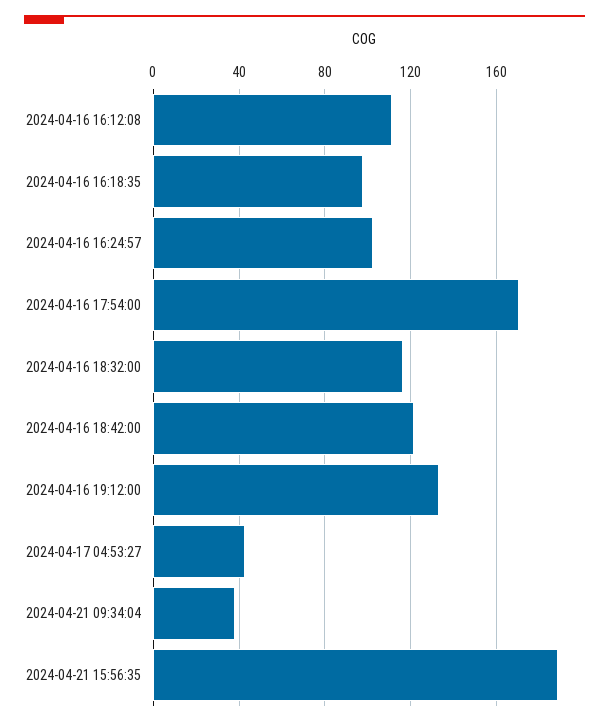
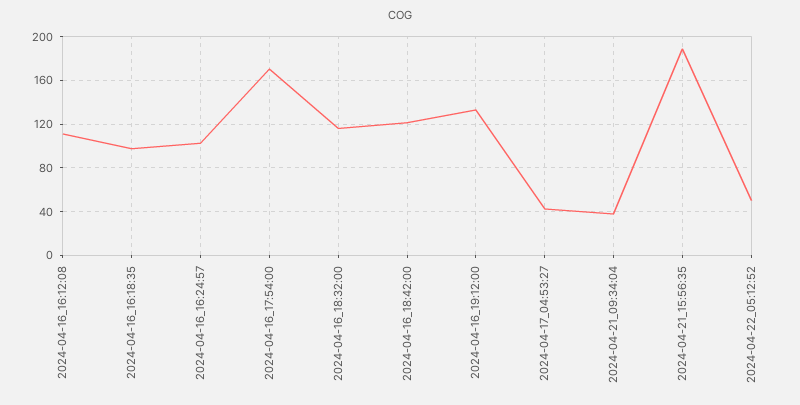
2024-04-22_05:12:52: none -> 50

